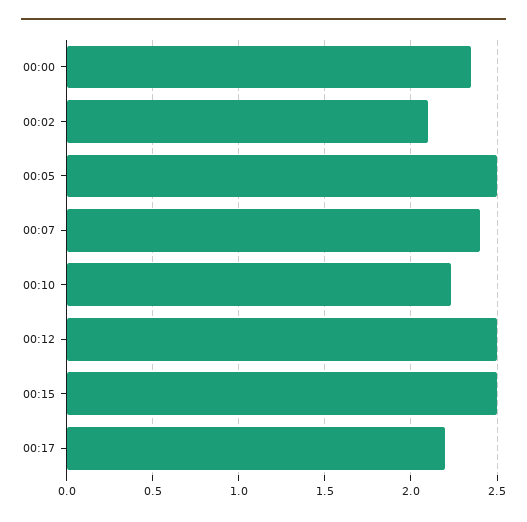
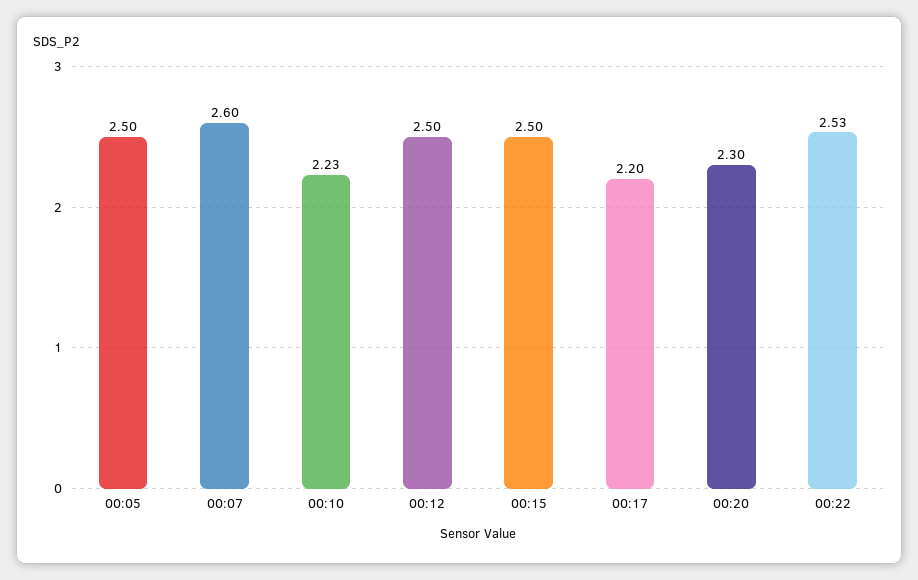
00:00: 2.35 -> none
00:02: 2.1 -> none
00:07: 2.4 -> 2.6
00:20: none -> 2.3
00:22: none -> 2.53

